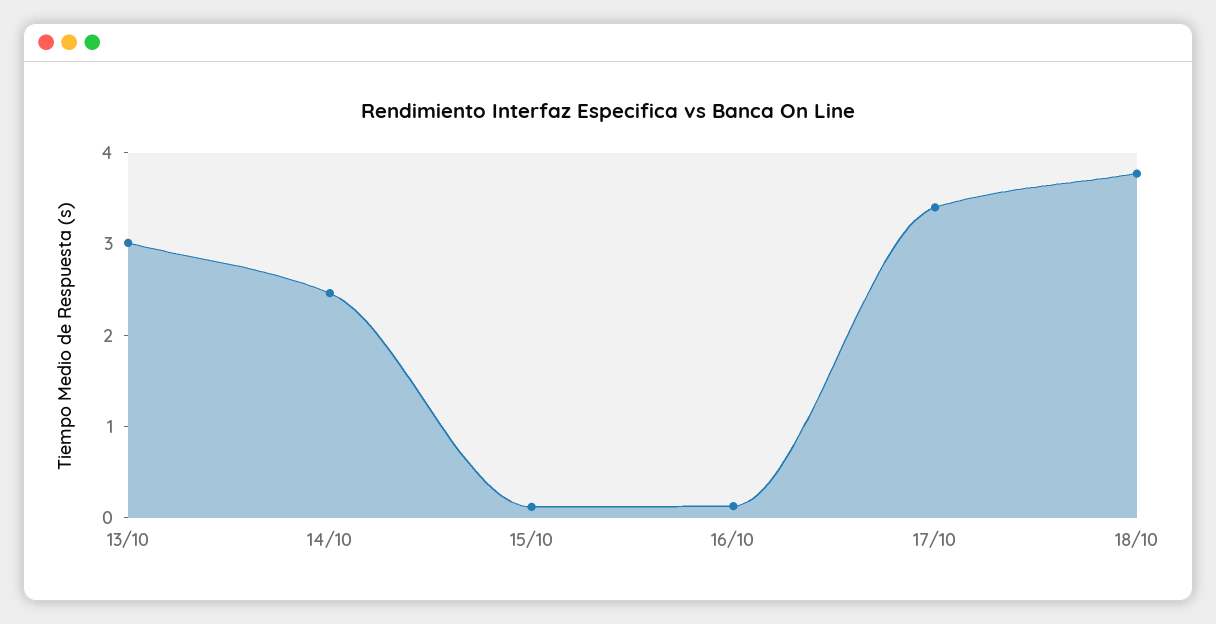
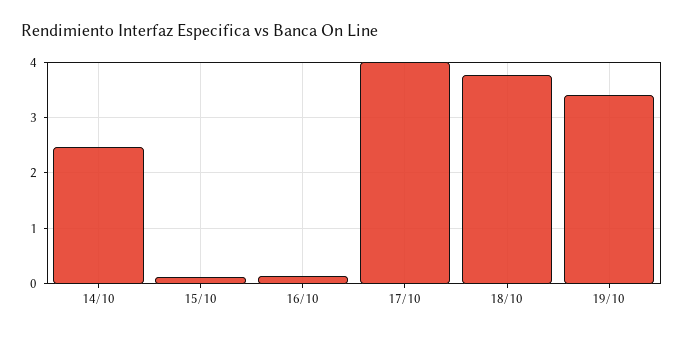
13/10: 3 -> none
17/10: 3.4 -> 4
19/10: none -> 3.4

